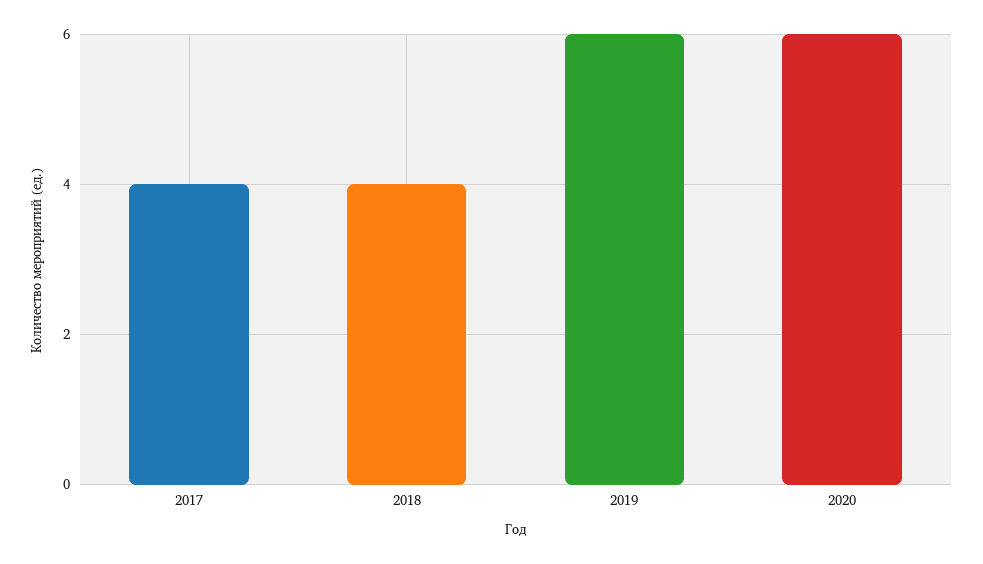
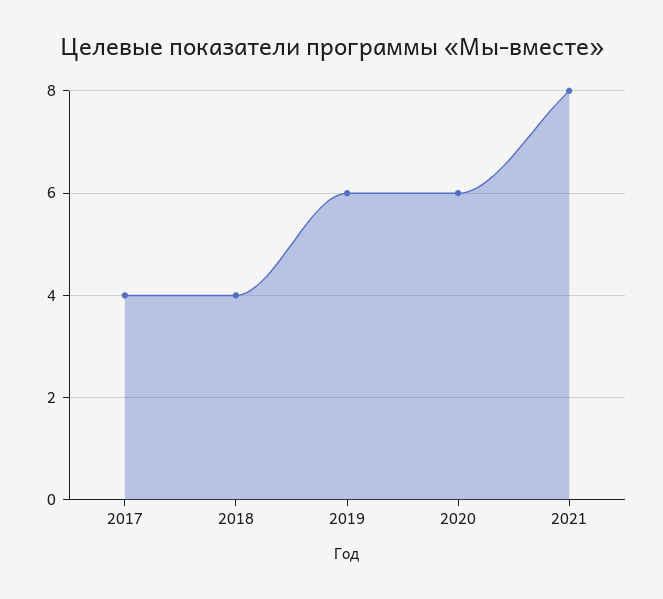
2021: none -> 8

